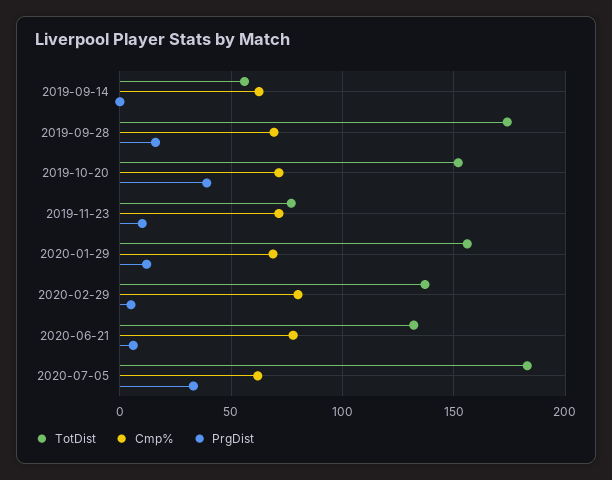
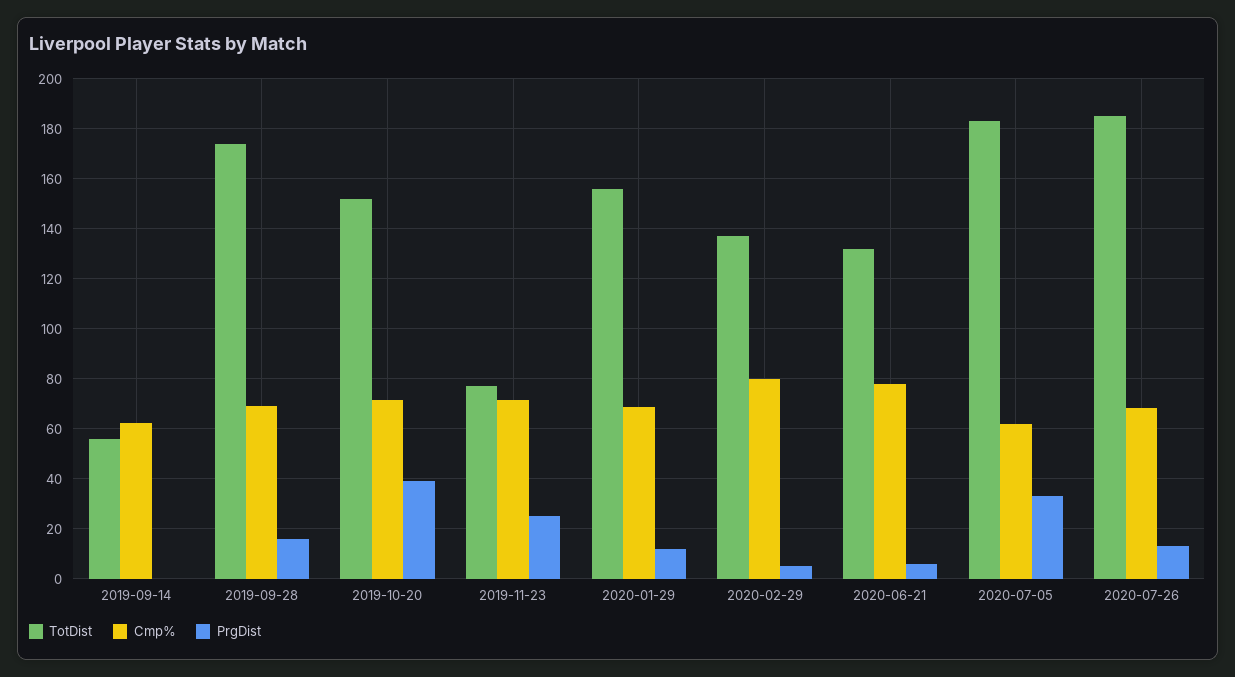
PrgDist, 2019-11-23: 10 -> 25
TotDist, 2020-07-26: none -> 185
Cmp%, 2020-07-26: none -> 67.5
PrgDist, 2020-07-26: none -> 12.5

